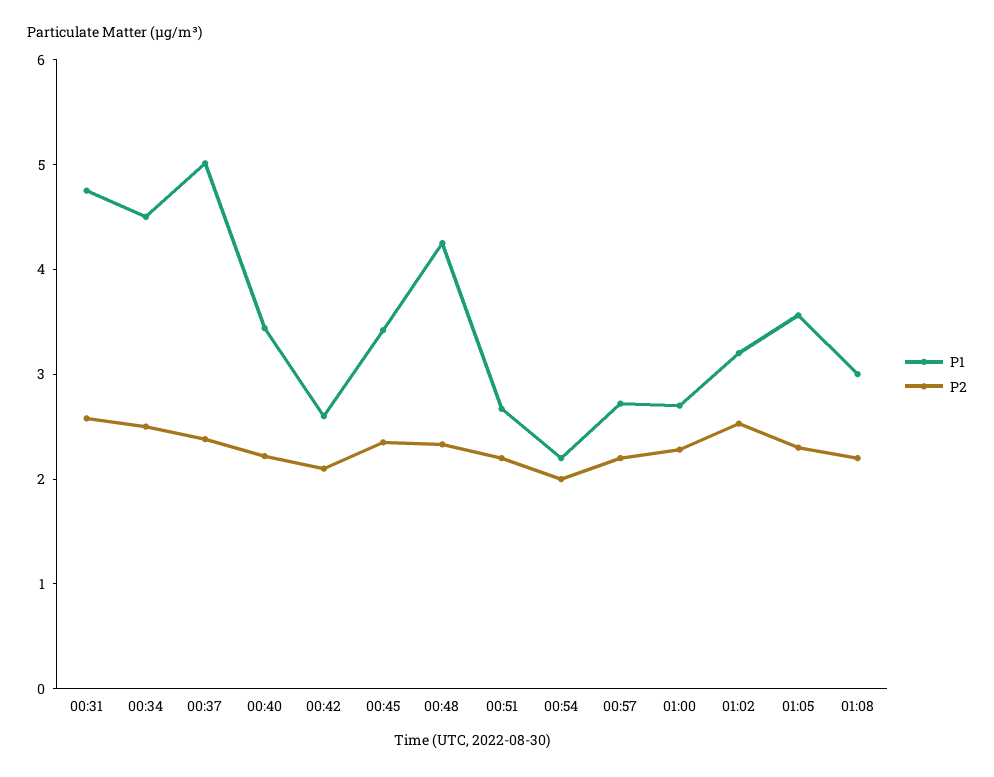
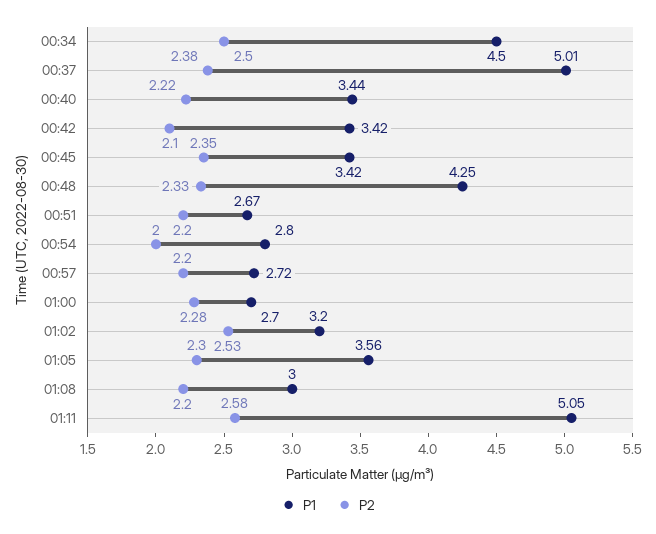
P1, 00:31: 4.8 -> none
P2, 00:31: 2.6 -> none
P1, 00:42: 2.6 -> 3.42
P1, 00:54: 2.2 -> 2.8
P1, 01:11: none -> 5.05
P2, 01:11: none -> 2.58

